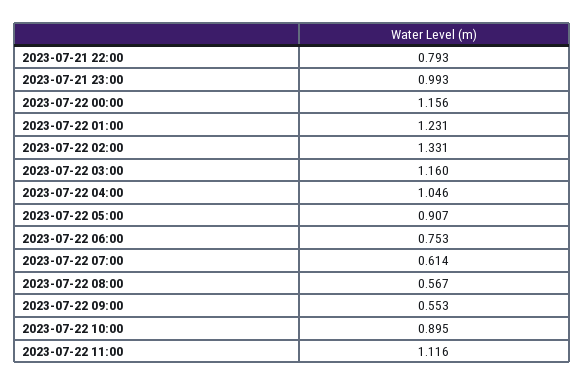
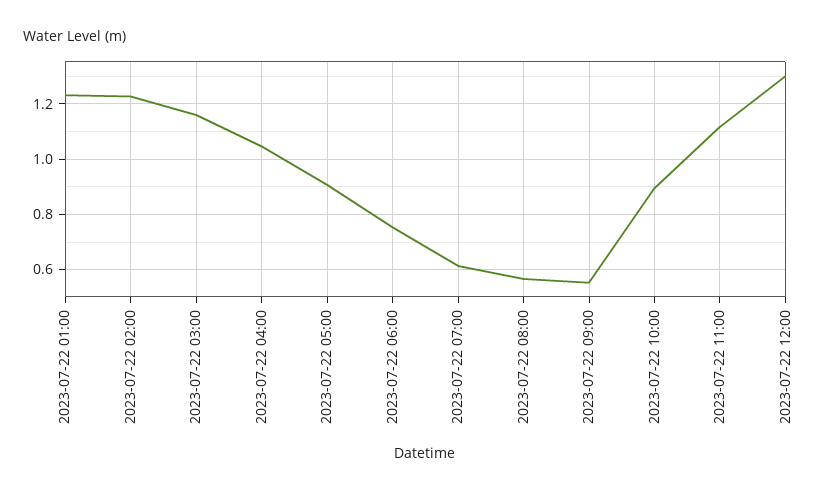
2023-07-21 22:00: 0.793 -> none
2023-07-21 23:00: 0.993 -> none
2023-07-22 00:00: 1.156 -> none
2023-07-22 02:00: 1.331 -> 1.225
2023-07-22 12:00: none -> 1.3

